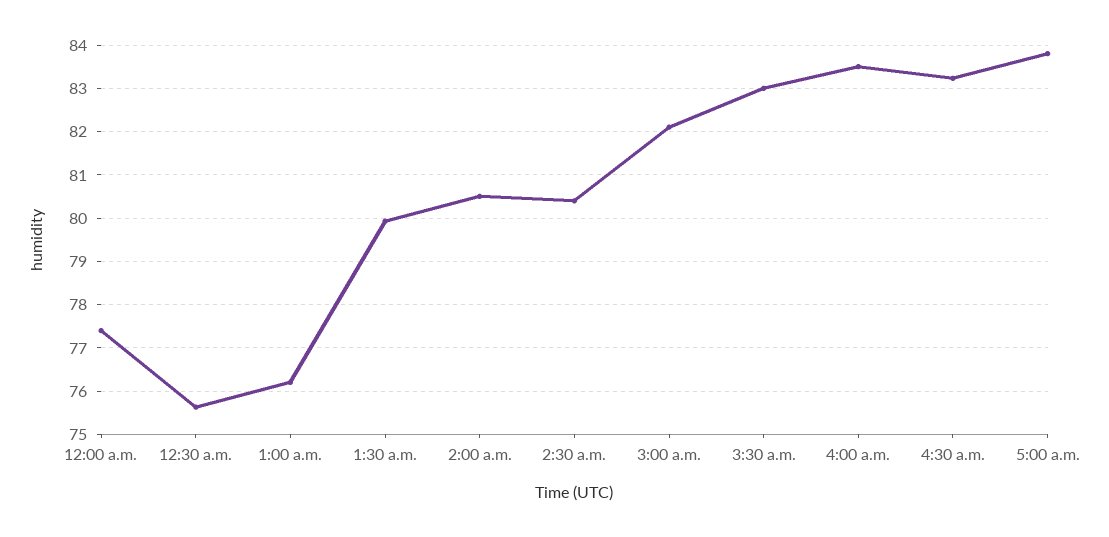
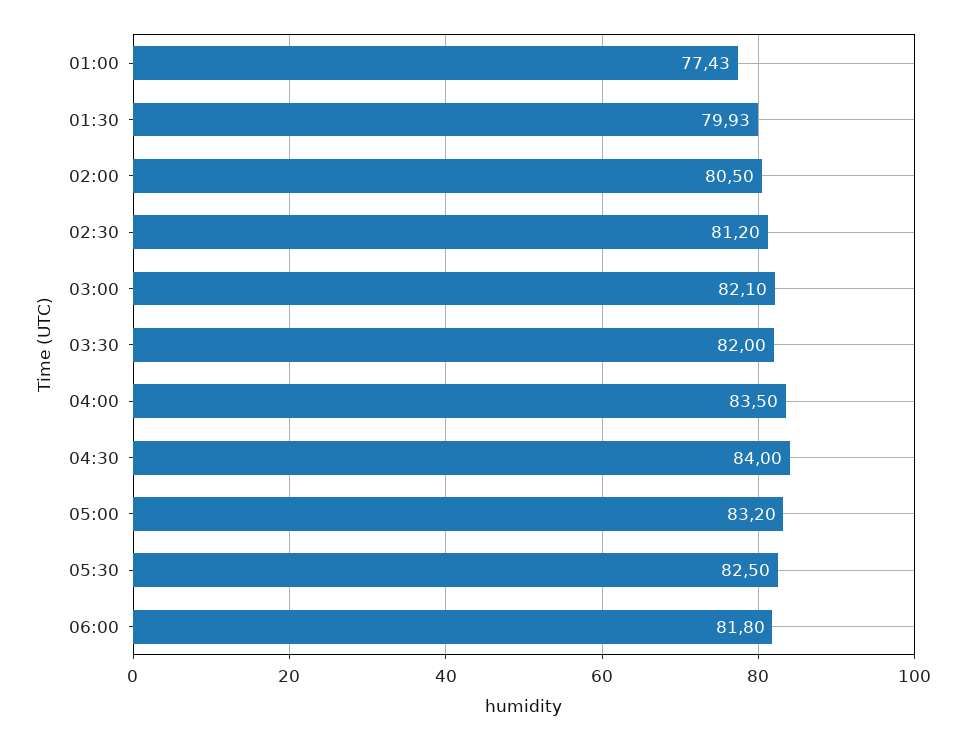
12:00 a.m.: 77.4 -> none
12:30 a.m.: 75.6 -> none
1:00 a.m.: 76.2 -> 77.43
2:30 a.m.: 80.4 -> 81.2
3:30 a.m.: 83 -> 82
4:30 a.m.: 83.2 -> 84
5:00 a.m.: 83.8 -> 83.2
05:30: none -> 82.5
06:00: none -> 81.8

